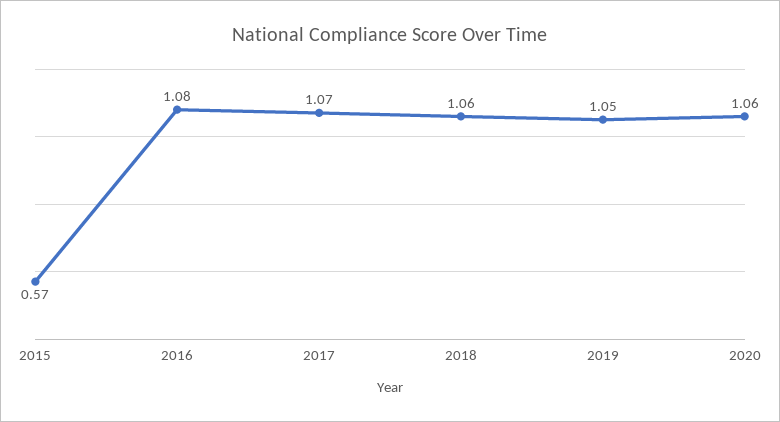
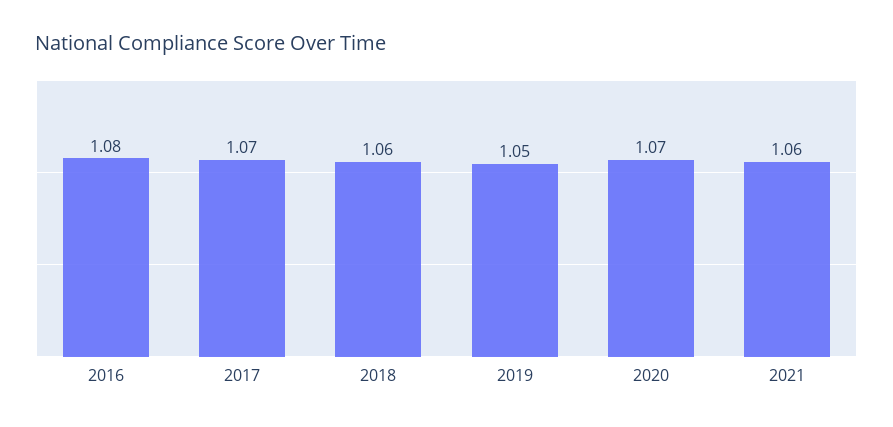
2015: 0.57 -> none
2020: 1.06 -> 1.07
2021: none -> 1.06

